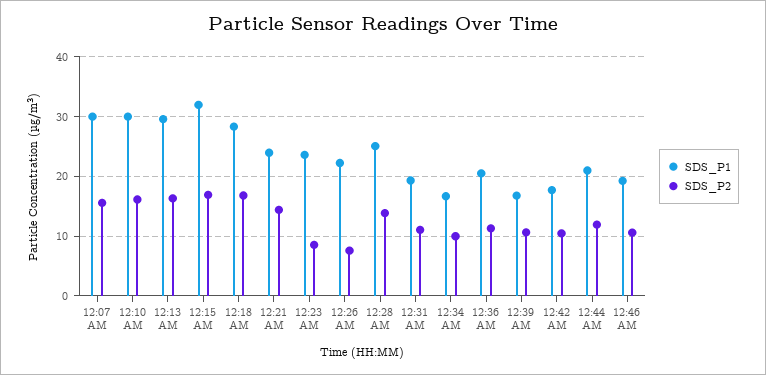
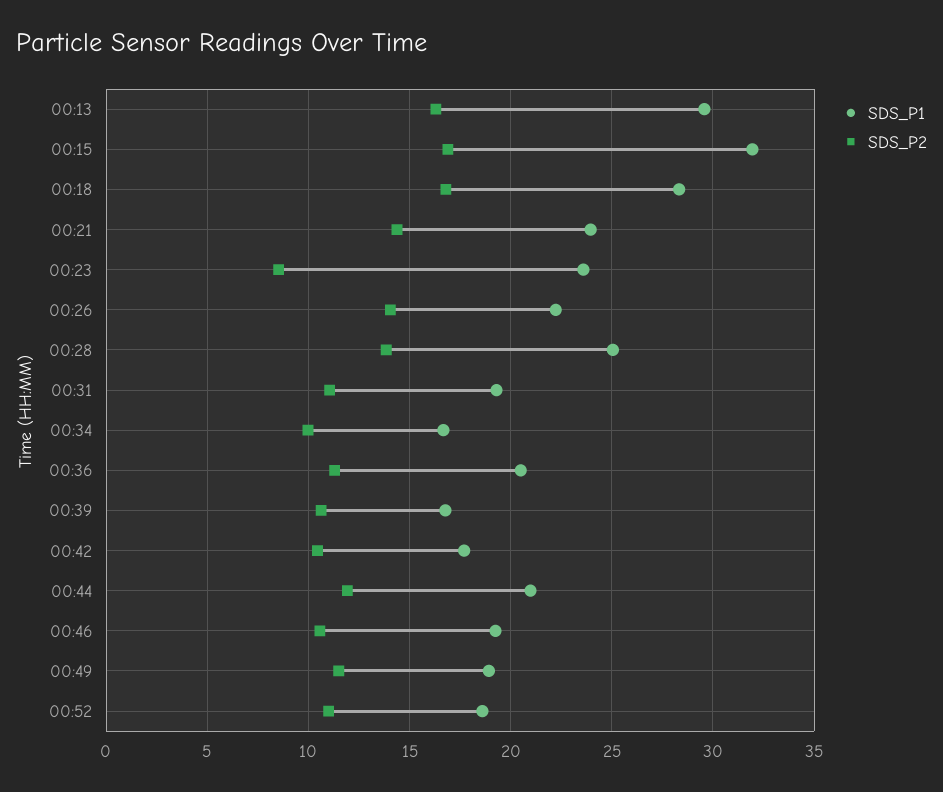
SDS_P1, 12:07 AM: 30 -> none
SDS_P2, 12:07 AM: 16 -> none
SDS_P1, 12:10 AM: 30 -> none
SDS_P2, 12:10 AM: 16 -> none
SDS_P2, 12:26 AM: 8 -> 14
SDS_P1, 00:49: none -> 19
SDS_P2, 00:49: none -> 11.5
SDS_P1, 00:52: none -> 18.5
SDS_P2, 00:52: none -> 11

